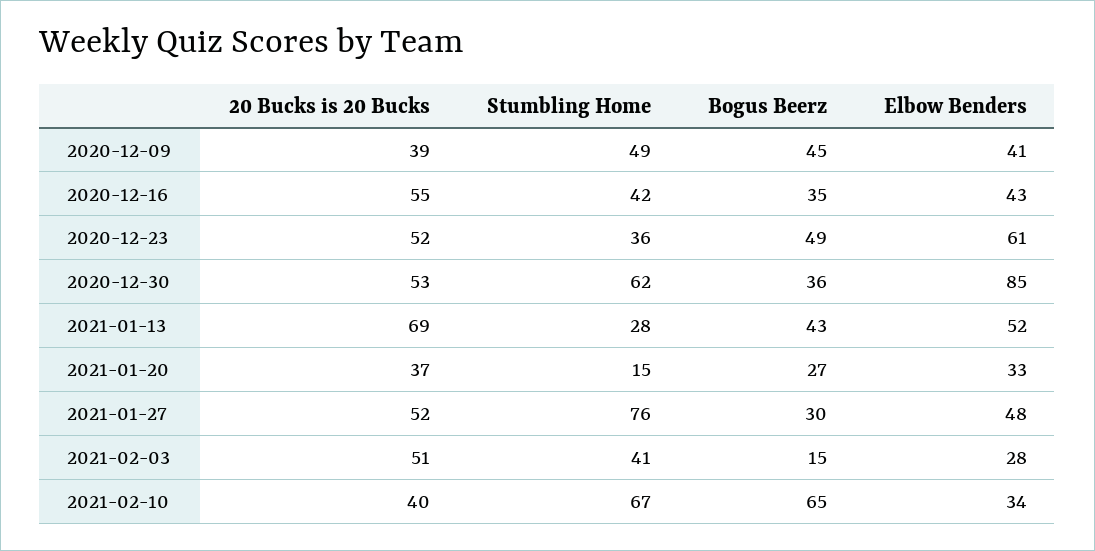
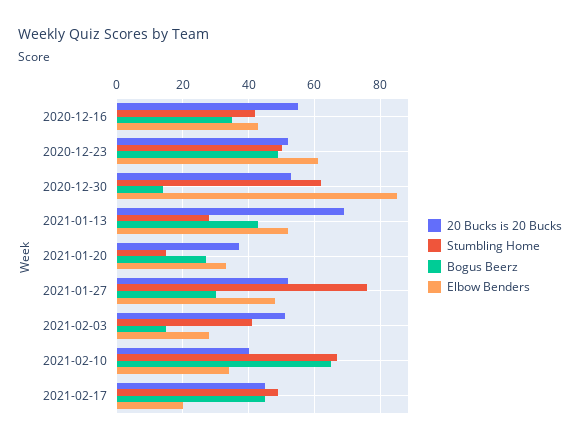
20 Bucks is 20 Bucks, 2020-12-09: 39 -> none
Stumbling Home, 2020-12-09: 49 -> none
Bogus Beerz, 2020-12-09: 45 -> none
Elbow Benders, 2020-12-09: 41 -> none
Stumbling Home, 2020-12-23: 36 -> 50
Bogus Beerz, 2020-12-30: 36 -> 15
20 Bucks is 20 Bucks, 2021-02-17: none -> 45
Stumbling Home, 2021-02-17: none -> 50
Bogus Beerz, 2021-02-17: none -> 45
Elbow Benders, 2021-02-17: none -> 20

